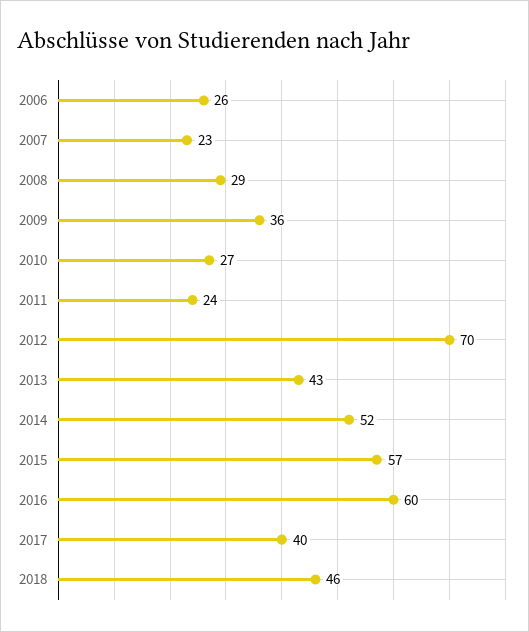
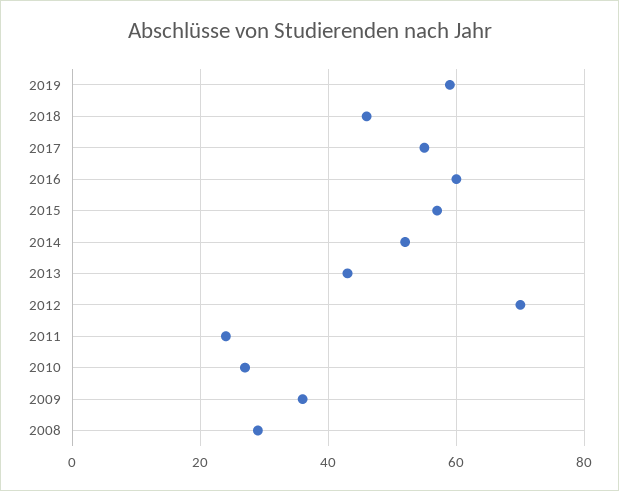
2006: 26 -> none
2007: 23 -> none
2017: 40 -> 55
2019: none -> 60

